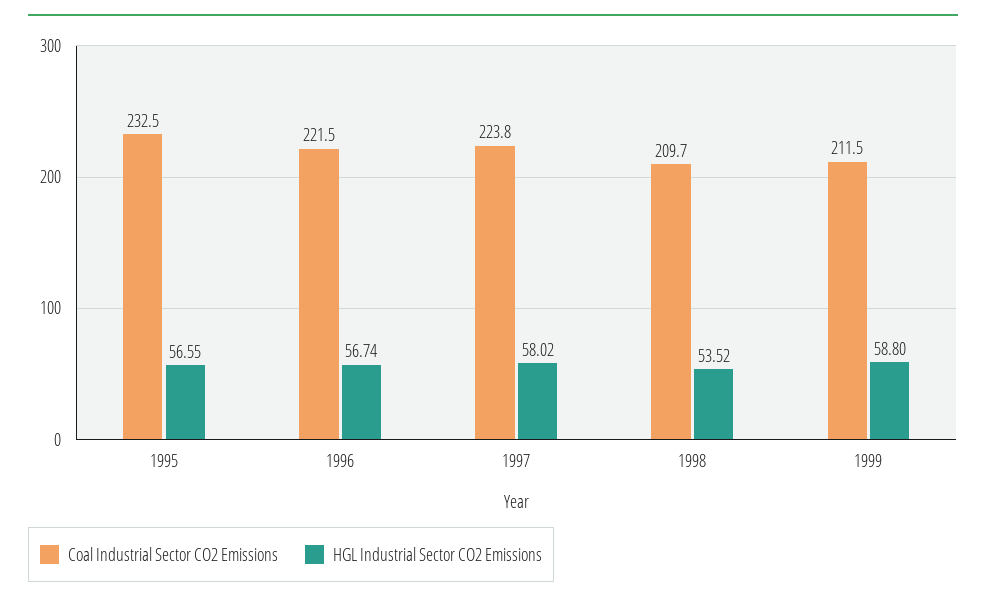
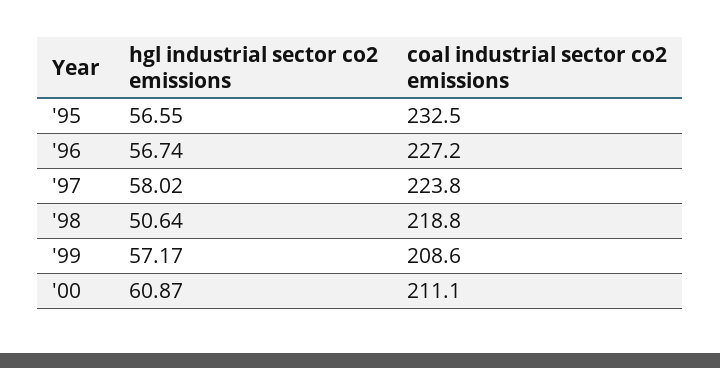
Coal Industrial Sector CO2 Emissions, 1996: 221.5 -> 227.2
Coal Industrial Sector CO2 Emissions, 1998: 209.7 -> 218.8
HGL Industrial Sector CO2 Emissions, 1998: 53.52 -> 50.64
Coal Industrial Sector CO2 Emissions, 1999: 211.5 -> 208.6
HGL Industrial Sector CO2 Emissions, 1999: 58.8 -> 57.17
HGL Industrial Sector CO2 Emissions, '00: none -> 60.87
Coal Industrial Sector CO2 Emissions, '00: none -> 211.1

